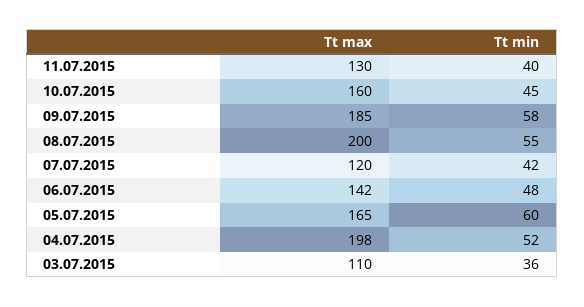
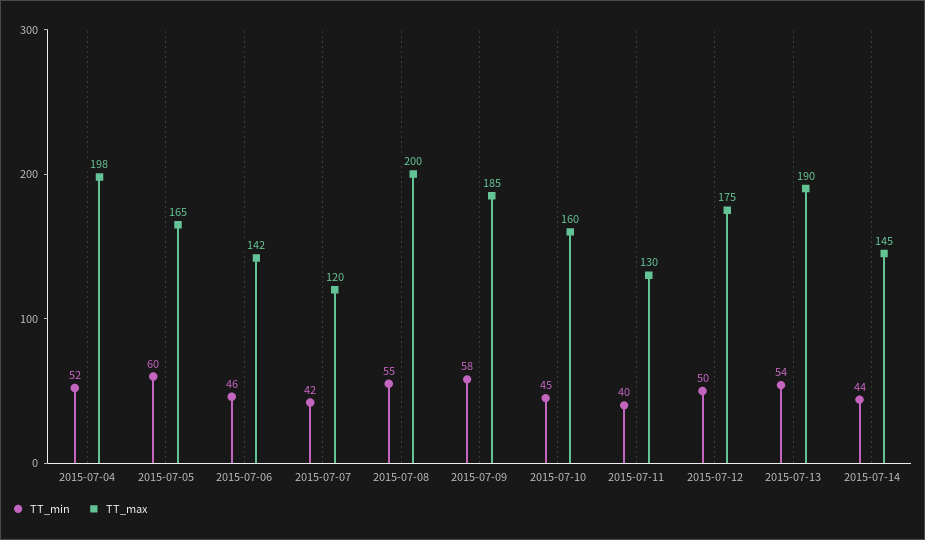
Tt min, 06.07.2015: 48 -> 46
Tt max, 03.07.2015: 110 -> none
Tt min, 03.07.2015: 36 -> none
Tt min, 2015-07-12: none -> 50
Tt max, 2015-07-12: none -> 175
Tt min, 2015-07-13: none -> 54
Tt max, 2015-07-13: none -> 190
Tt min, 2015-07-14: none -> 44
Tt max, 2015-07-14: none -> 145

